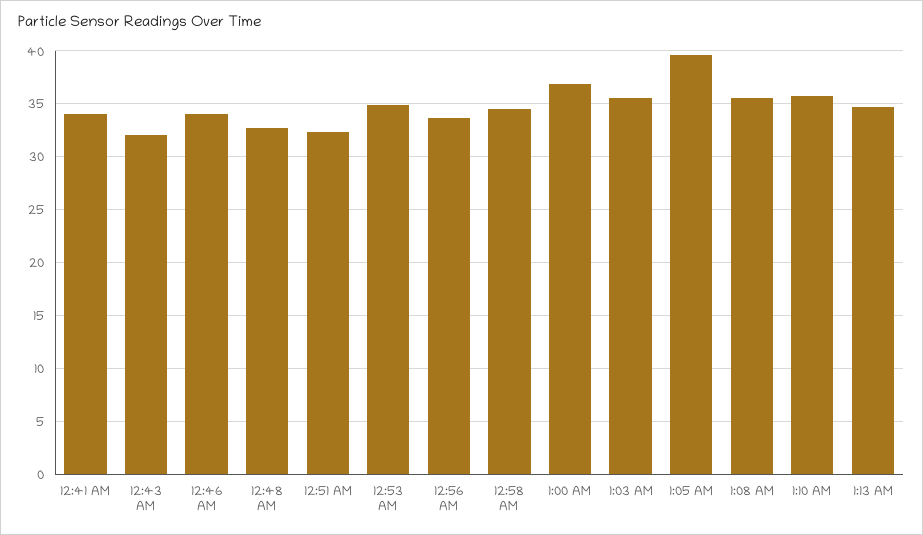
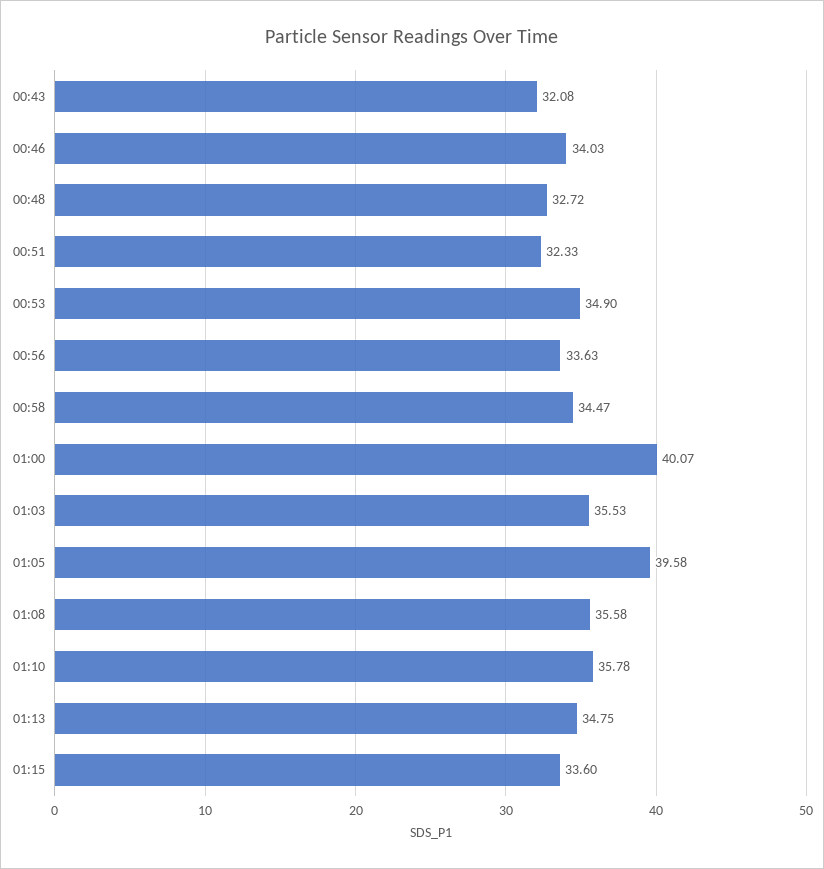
12:41 AM: 34 -> none
1:00 AM: 37 -> 40.07
01:15: none -> 33.6

